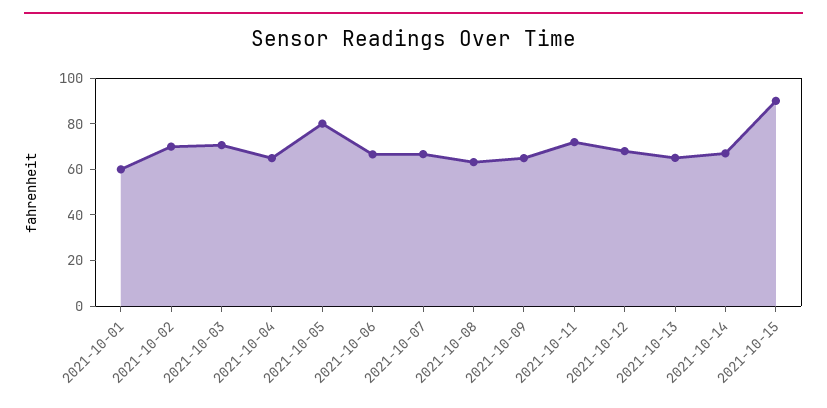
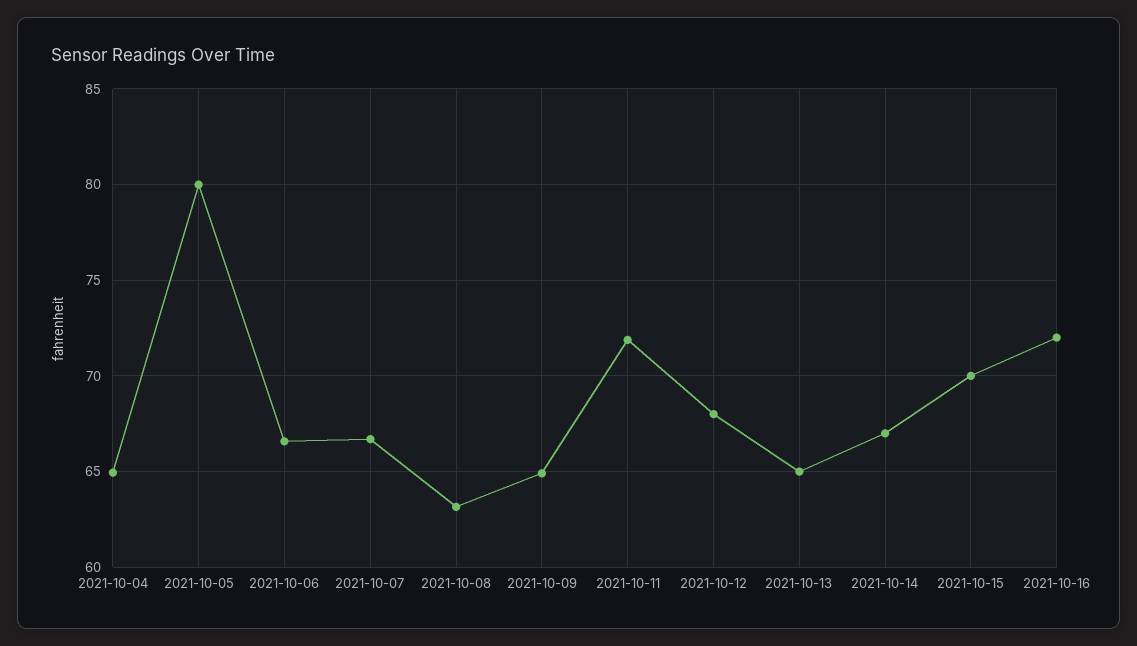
2021-10-01: 60 -> none
2021-10-02: 70 -> none
2021-10-03: 70 -> none
2021-10-15: 90 -> 70
2021-10-16: none -> 72

